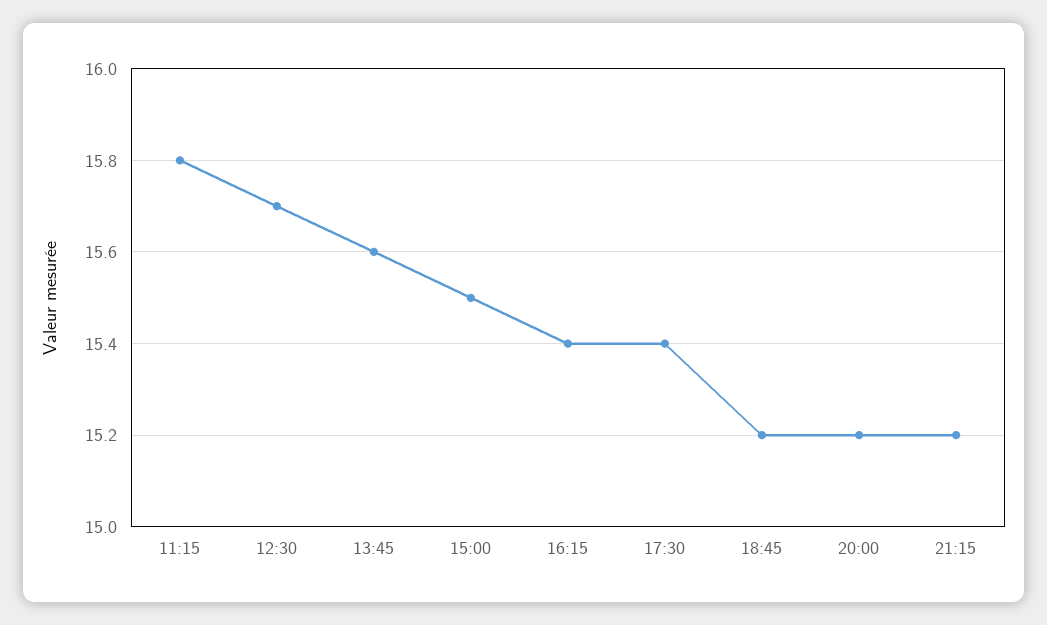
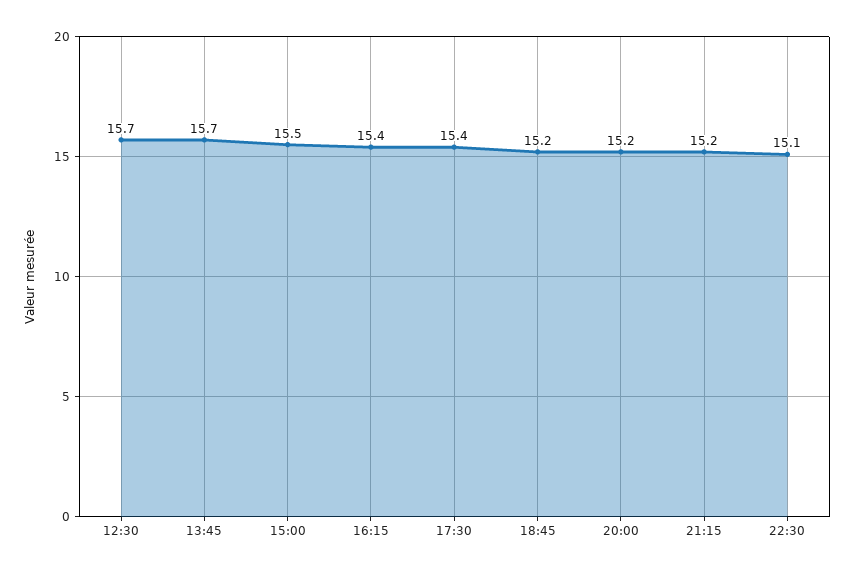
11:15: 15.8 -> none
13:45: 15.6 -> 15.7
22:30: none -> 15.1

